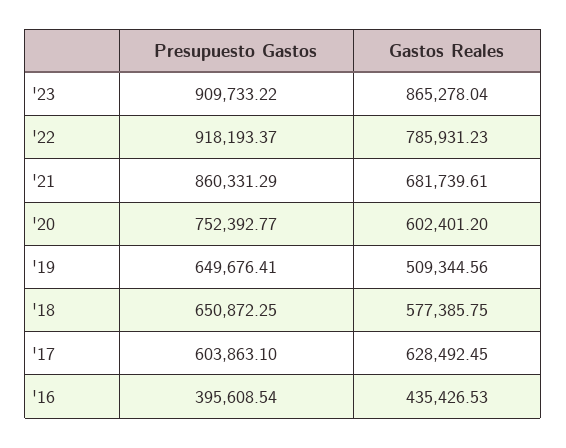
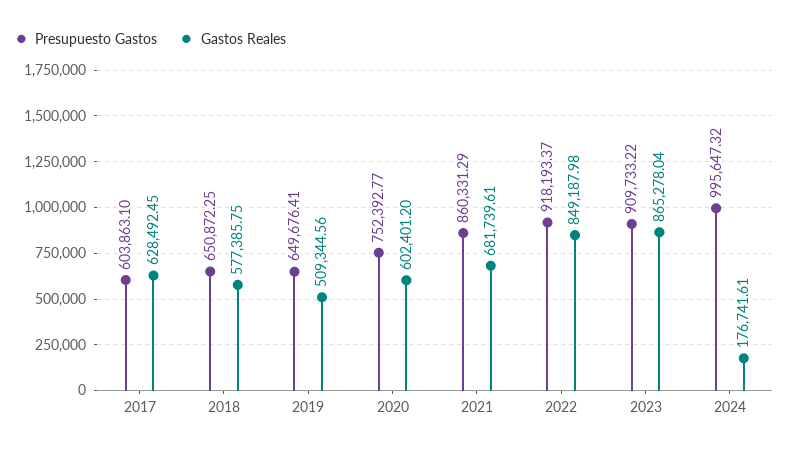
Gastos Reales, '22: 785931.23 -> 849187.98
Presupuesto Gastos, '16: 395608.54 -> none
Gastos Reales, '16: 435426.53 -> none
Presupuesto Gastos, 2024: none -> 995647.32
Gastos Reales, 2024: none -> 176741.61

